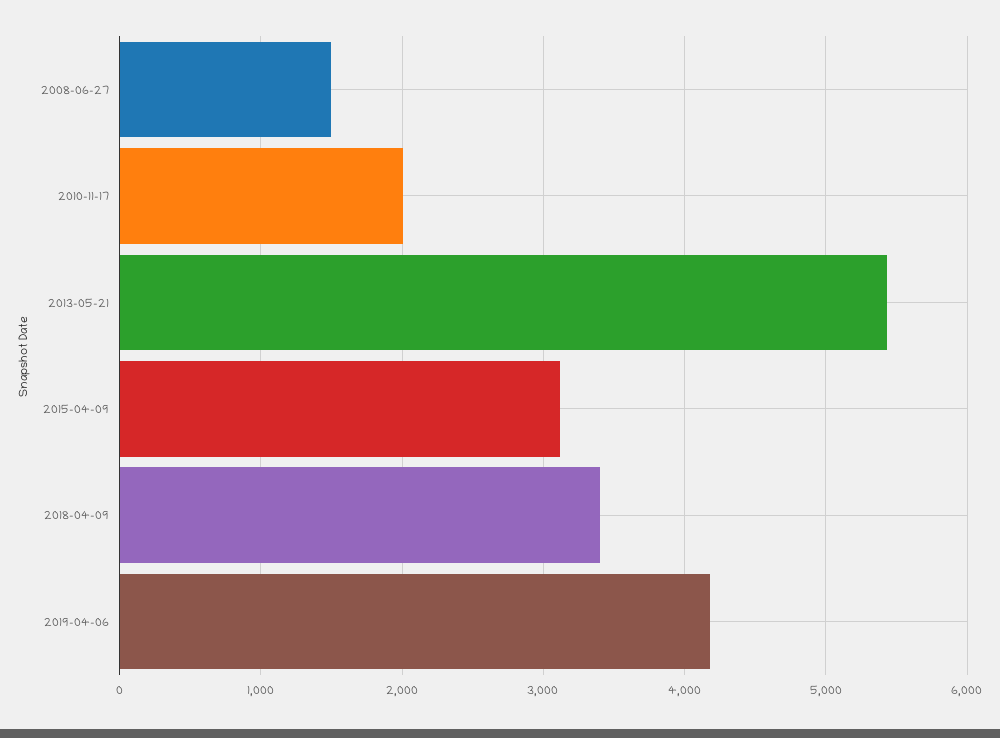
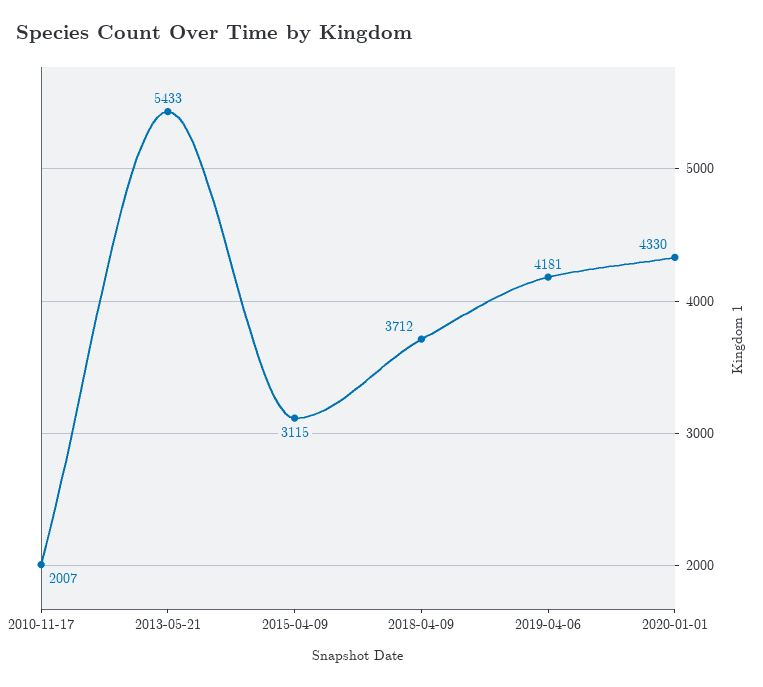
2008-06-27: 1500 -> none
2018-04-09: 3400 -> 3712
2020-01-01: none -> 4330

